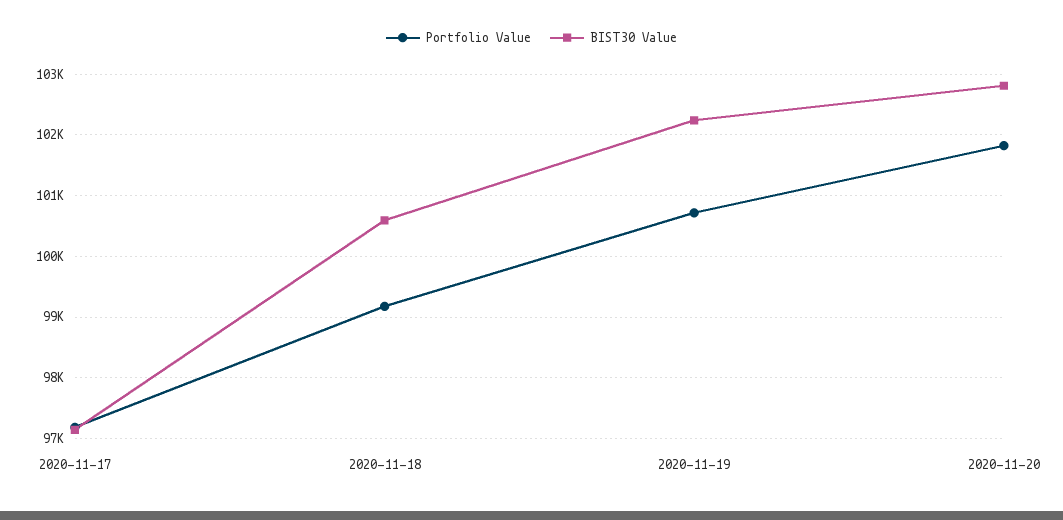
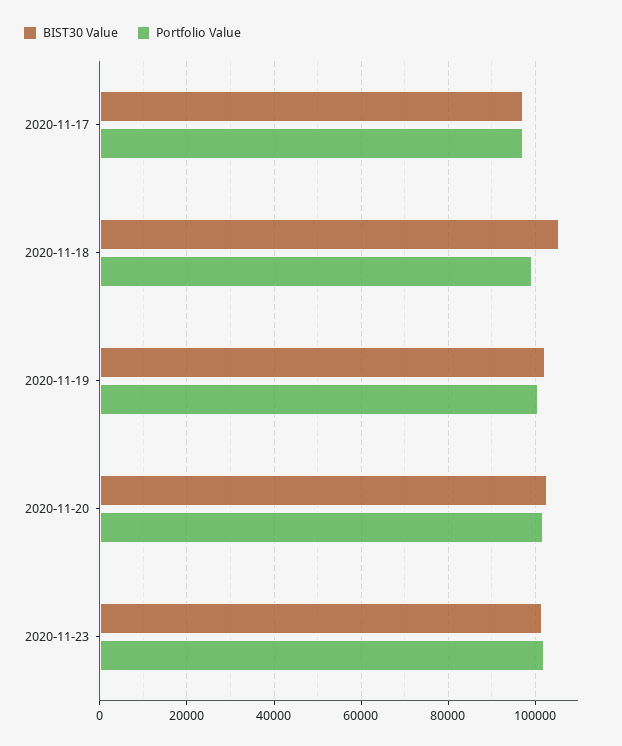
BIST30 Value, 2020-11-18: 100600 -> 106000
BIST30 Value, 2020-11-23: none -> 102000
Portfolio Value, 2020-11-23: none -> 102000

